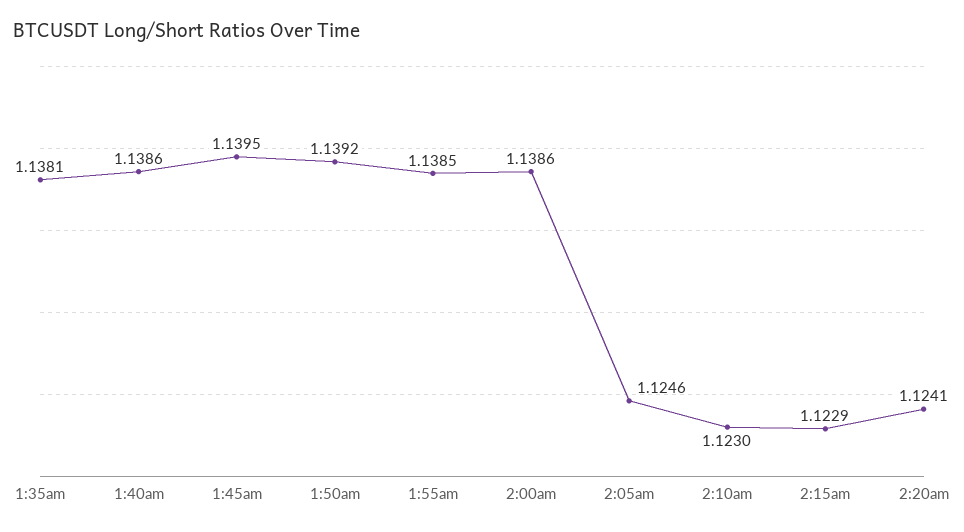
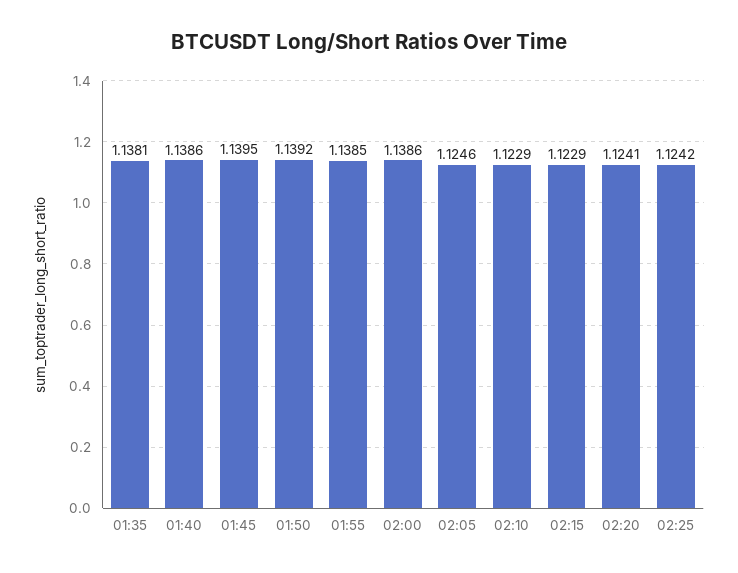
2:10am: 1.123 -> 1.1229
02:25: none -> 1.1242

